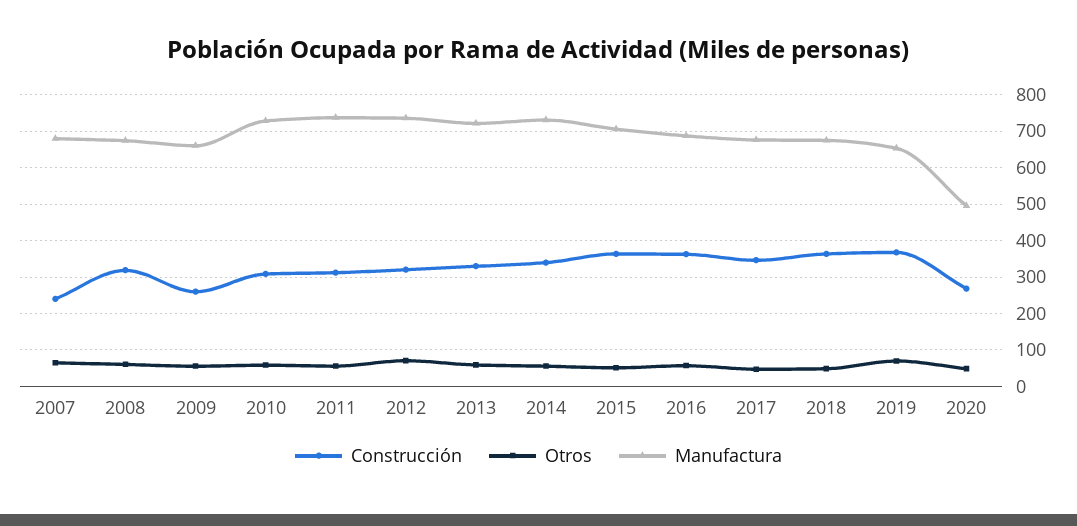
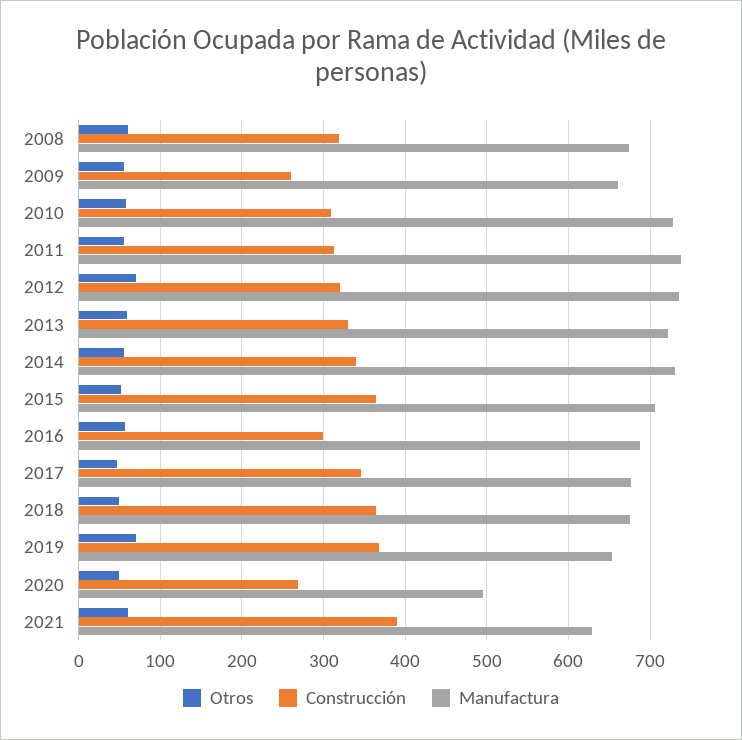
Construcción, 2007: 240 -> none
Otros, 2007: 60 -> none
Manufactura, 2007: 680 -> none
Construcción, 2016: 360 -> 300
Otros, 2021: none -> 60
Construcción, 2021: none -> 390
Manufactura, 2021: none -> 630

